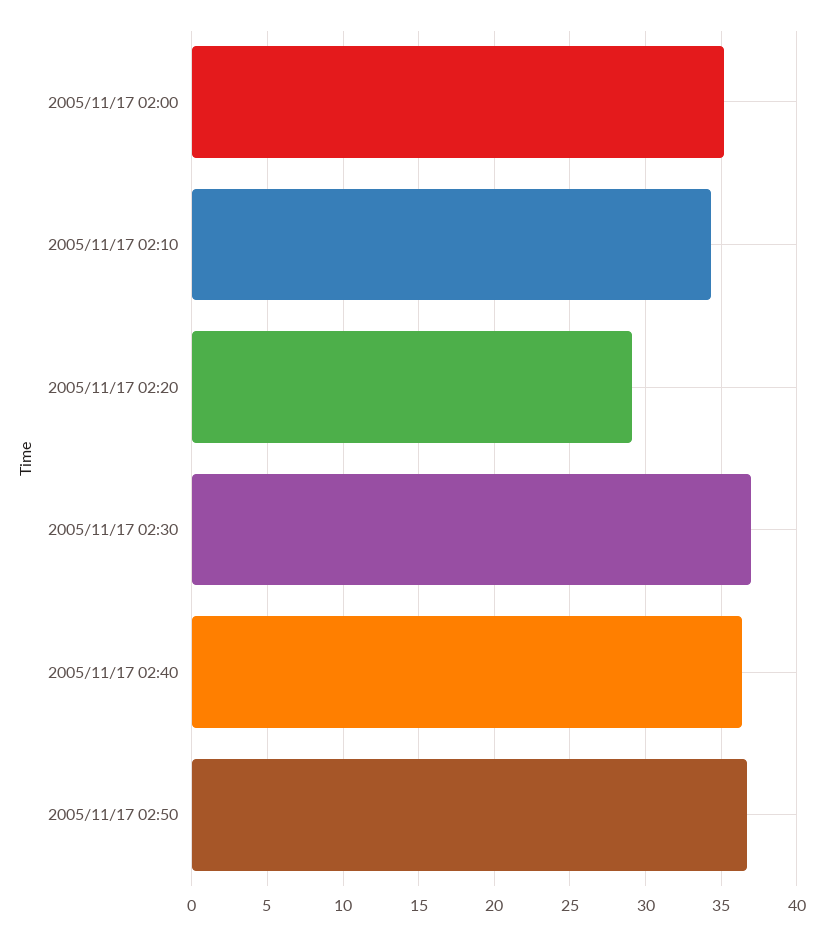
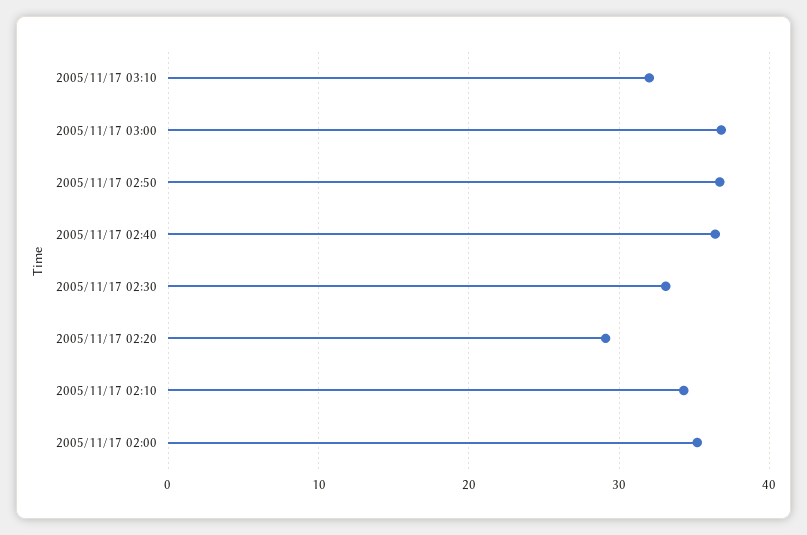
2005/11/17 02:30: 37 -> 33
2005/11/17 03:10: none -> 32
2005/11/17 03:00: none -> 37

